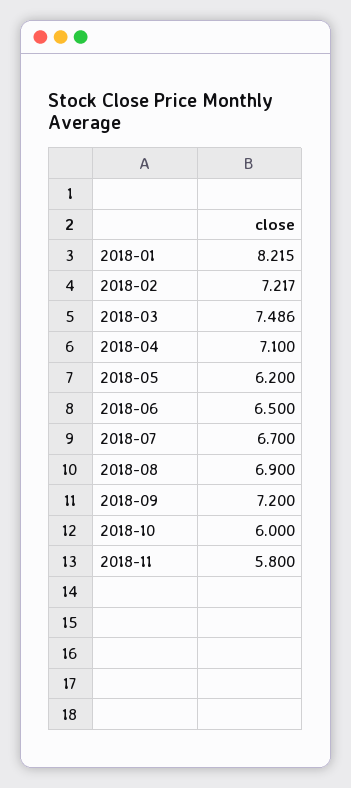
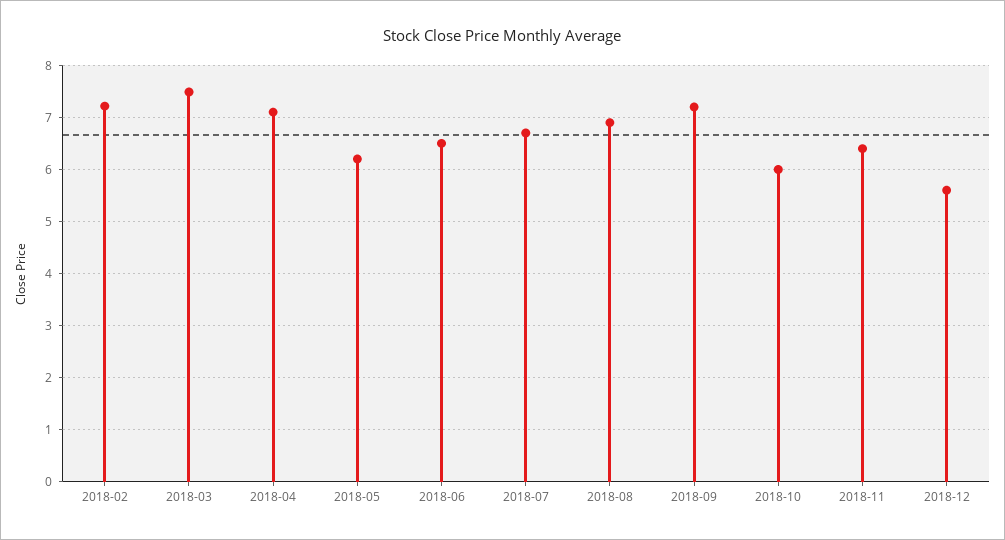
2018-01: 8.215 -> none
2018-11: 5.8 -> 6.4
2018-12: none -> 5.6

